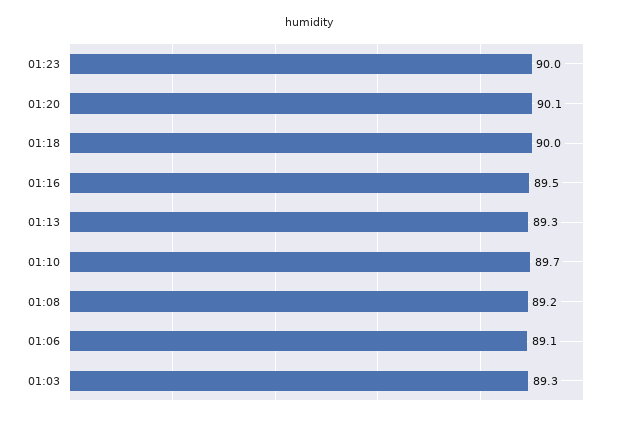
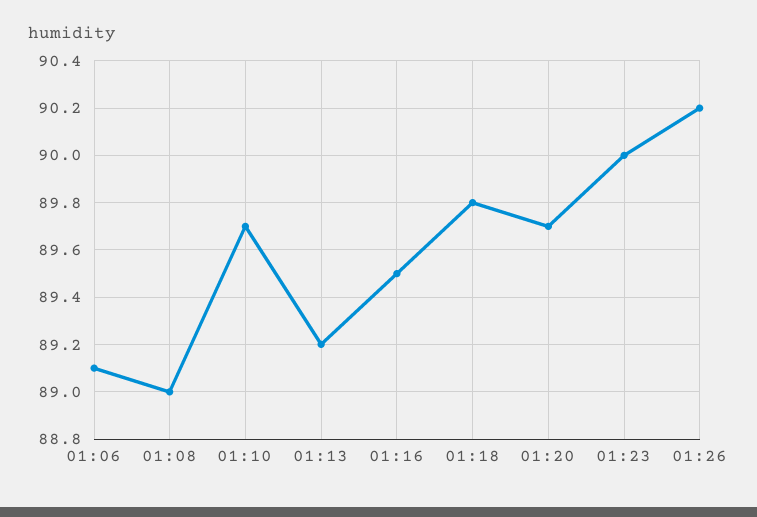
01:20: 90.1 -> 89.7
01:18: 90 -> 89.8
01:13: 89.3 -> 89.2
01:08: 89.2 -> 89
01:03: 89.3 -> none
01:26: none -> 90.2

